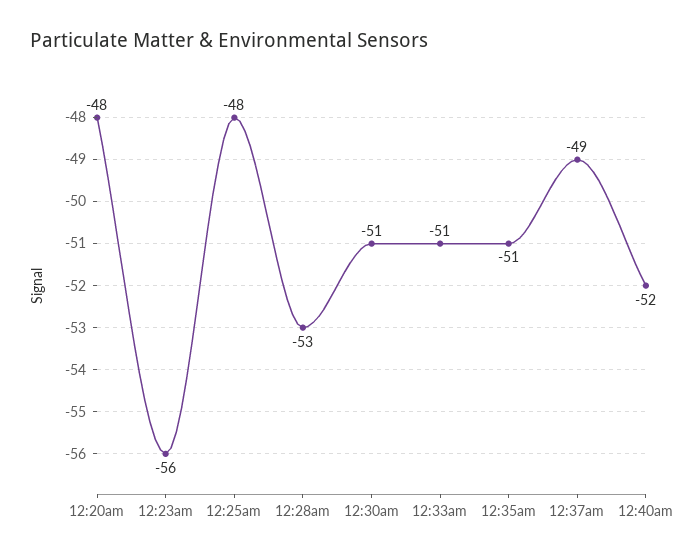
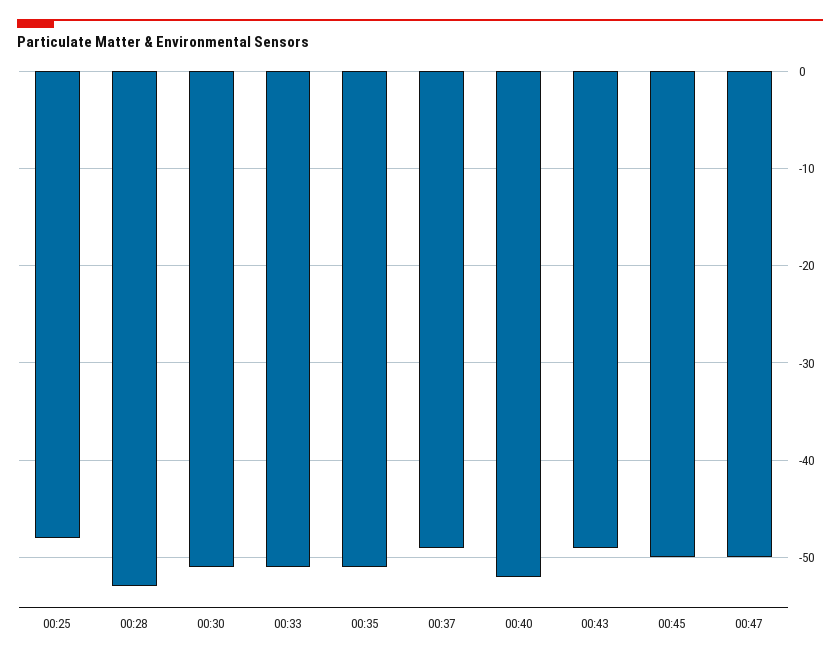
12:20am: -48 -> none
12:23am: -56 -> none
00:43: none -> -49
00:45: none -> -50
00:47: none -> -50

